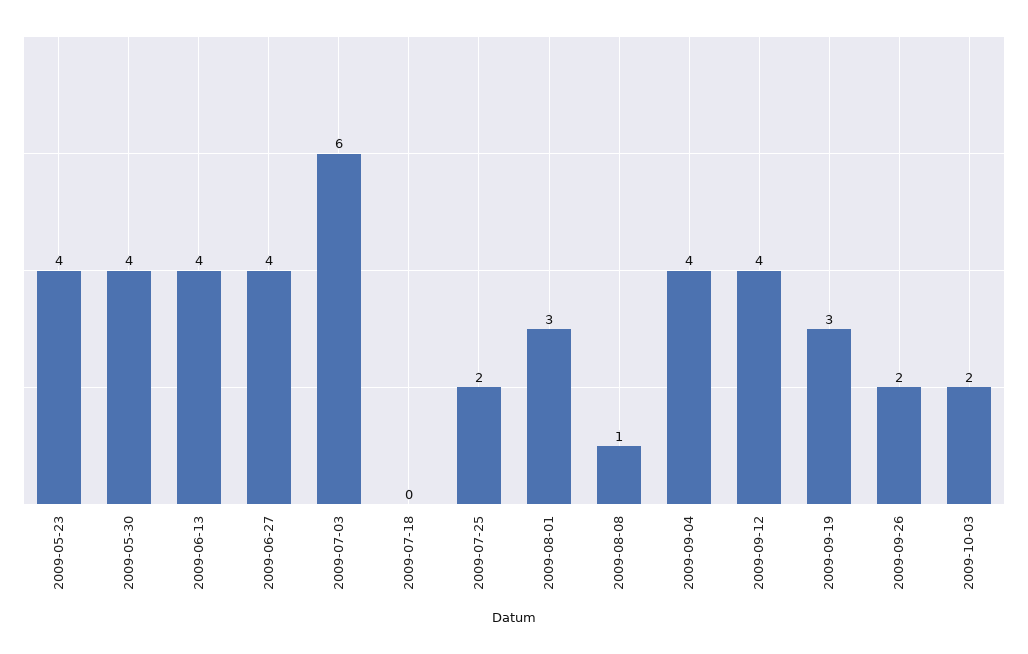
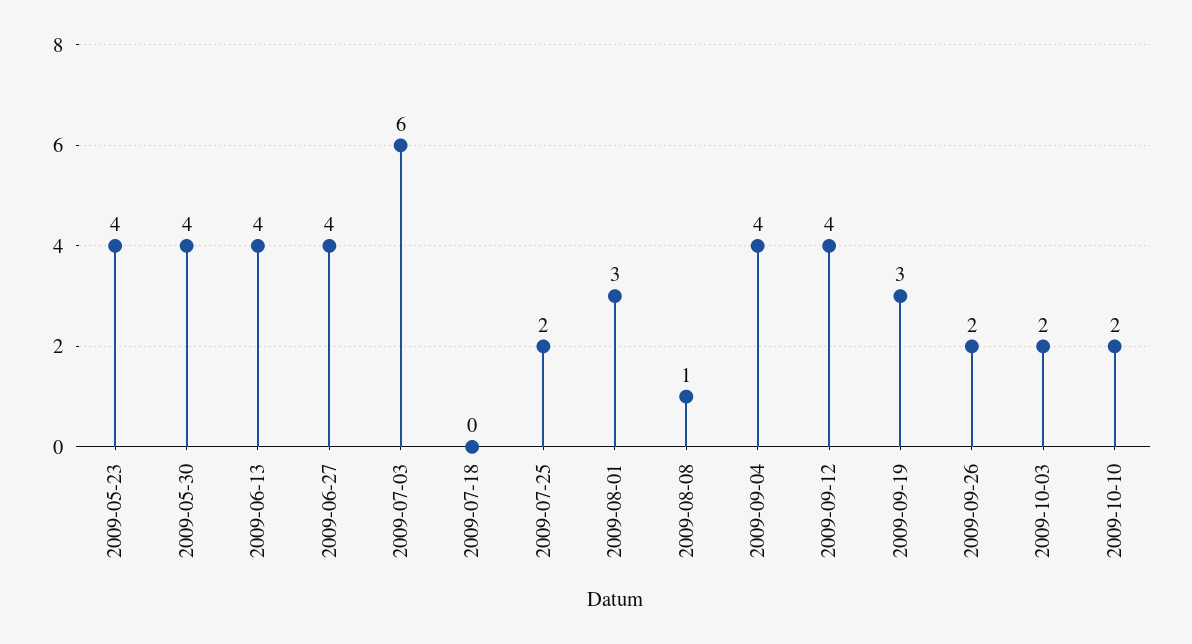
2009-10-10: none -> 2

